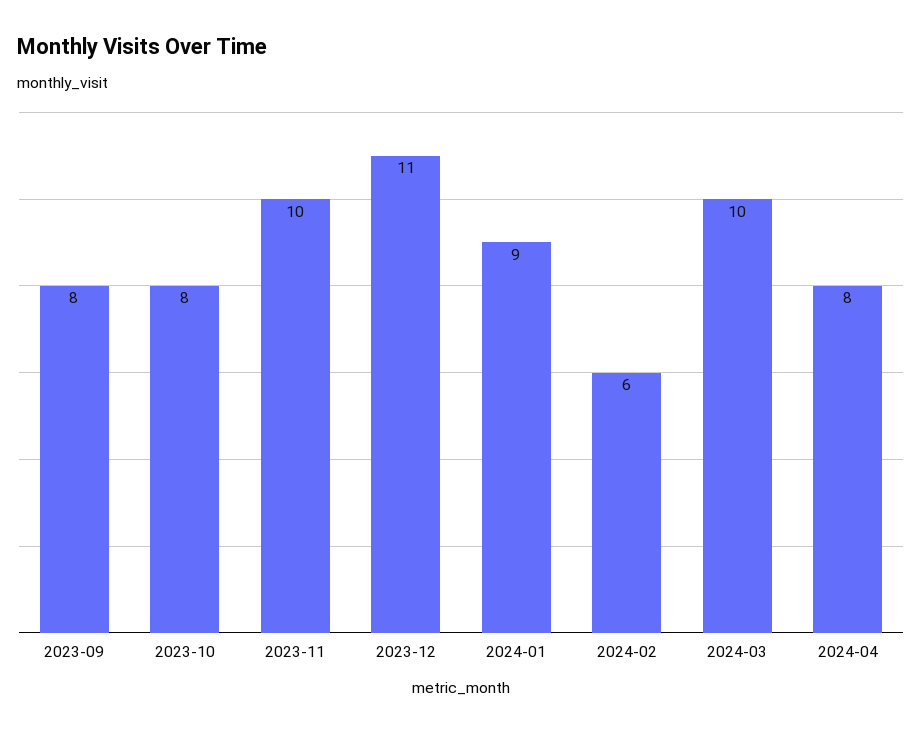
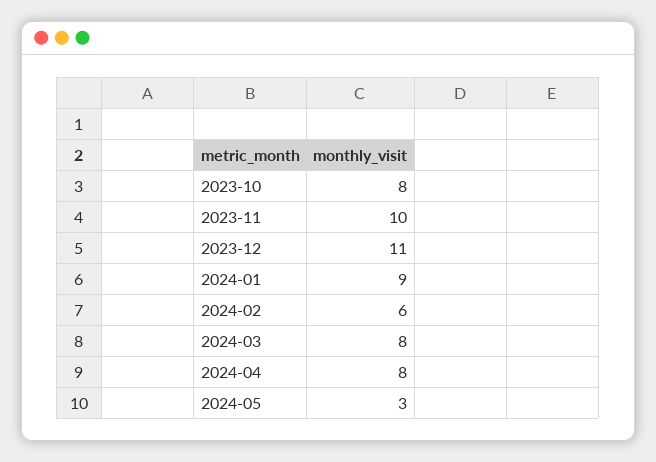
2023-09: 8 -> none
2024-03: 10 -> 8
2024-05: none -> 3

